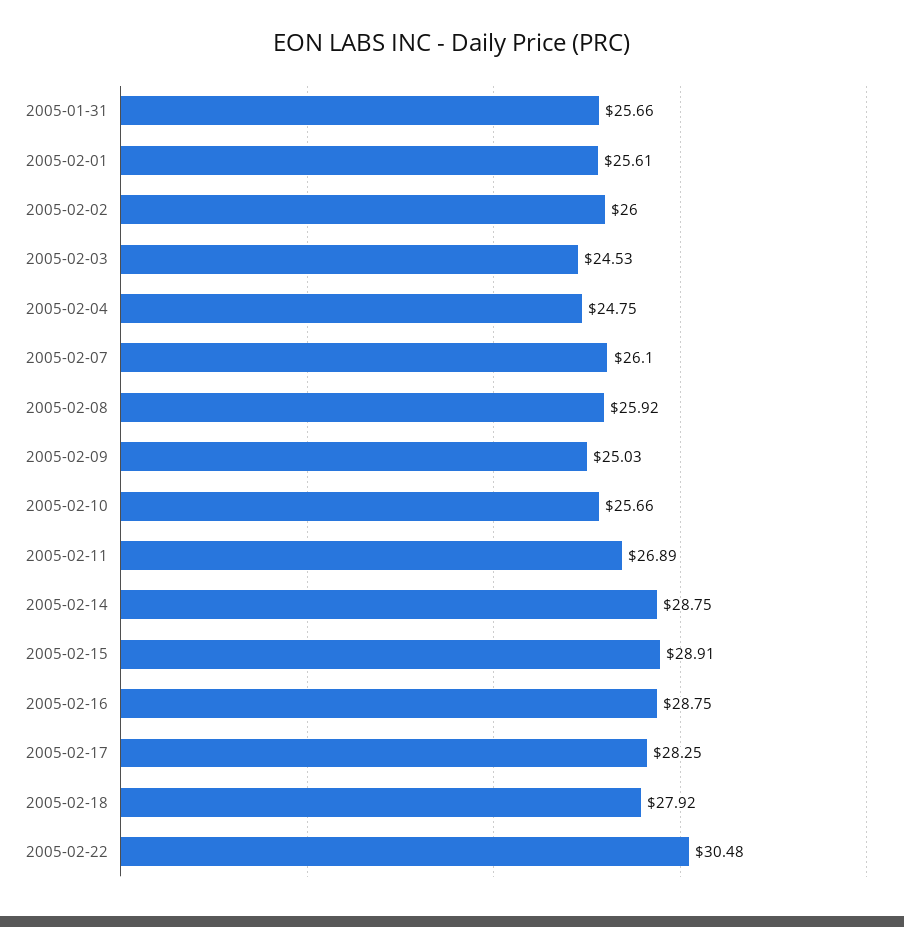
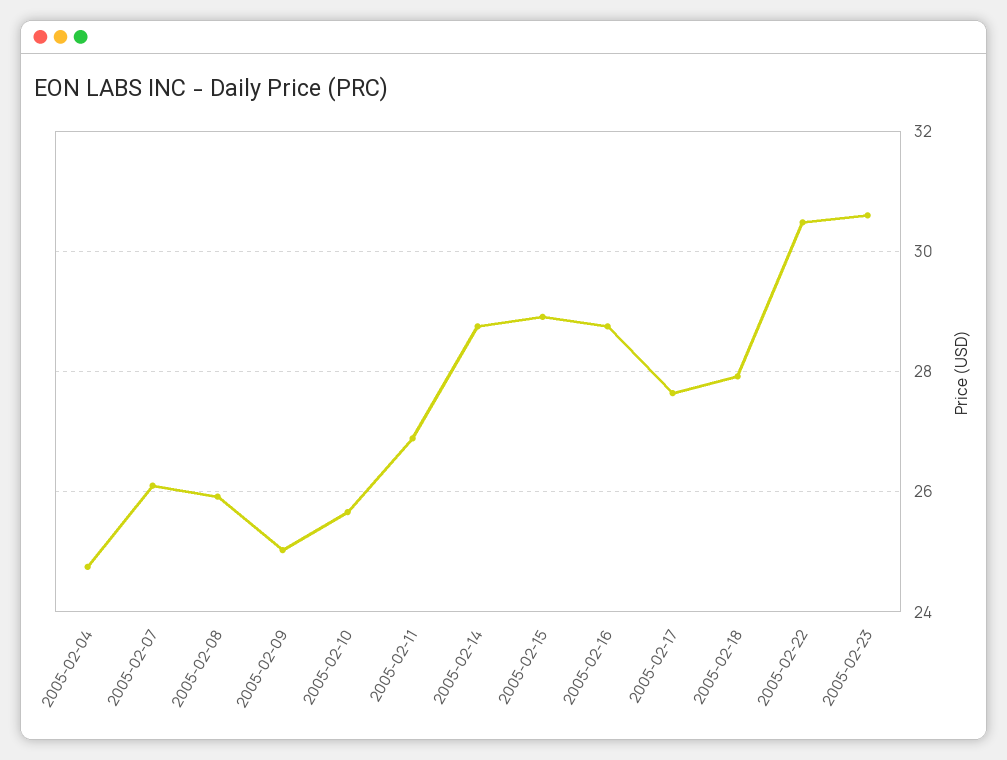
2005-01-31: 25.66 -> none
2005-02-01: 25.61 -> none
2005-02-02: 26 -> none
2005-02-03: 24.53 -> none
2005-02-17: 28.25 -> 27.6
2005-02-23: none -> 30.6

